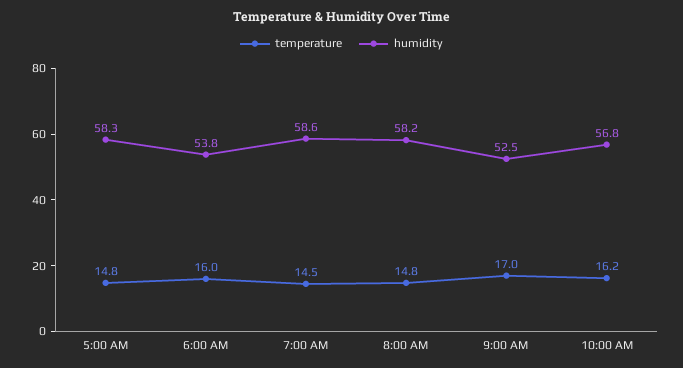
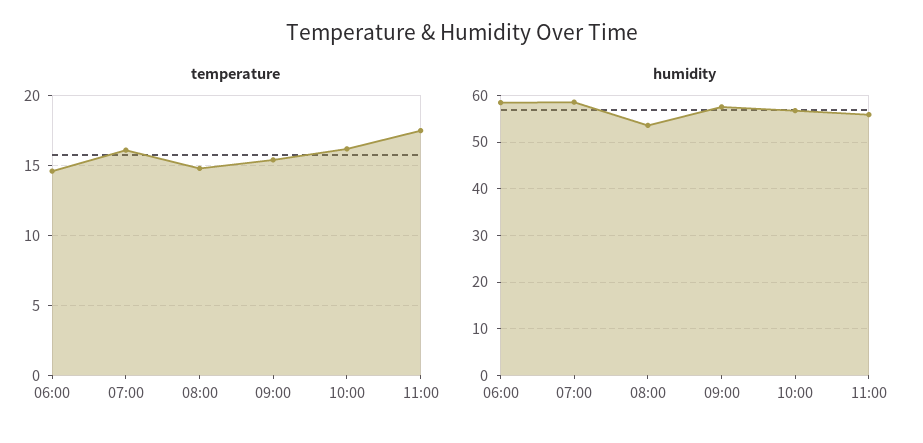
temperature, 5:00 AM: 14.8 -> none
humidity, 5:00 AM: 58.3 -> none
temperature, 6:00 AM: 16 -> 14.5
humidity, 6:00 AM: 53.8 -> 58
temperature, 7:00 AM: 14.5 -> 16
humidity, 8:00 AM: 58.2 -> 54
temperature, 9:00 AM: 17 -> 15.5
humidity, 9:00 AM: 52.5 -> 58
temperature, 11:00: none -> 17.5
humidity, 11:00: none -> 56

